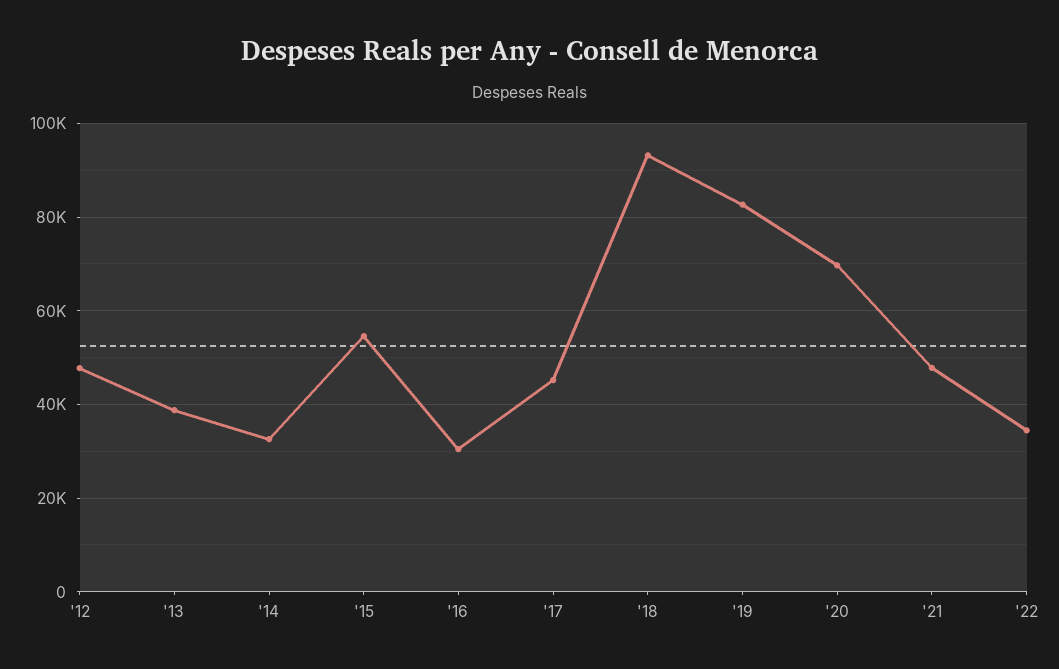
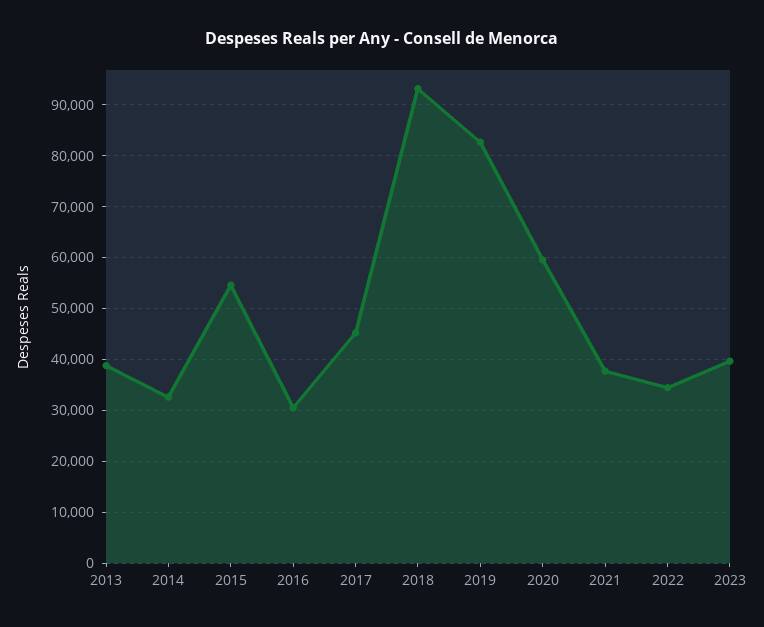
'12: 48000 -> none
'20: 70000 -> 60000
'21: 48000 -> 38000
2023: none -> 40000

